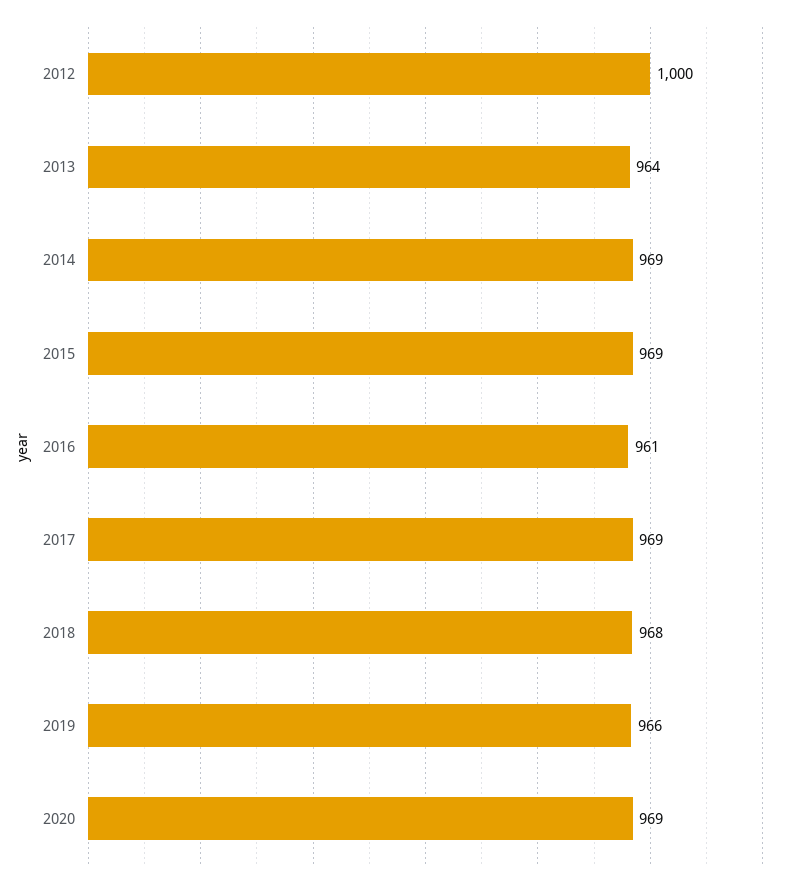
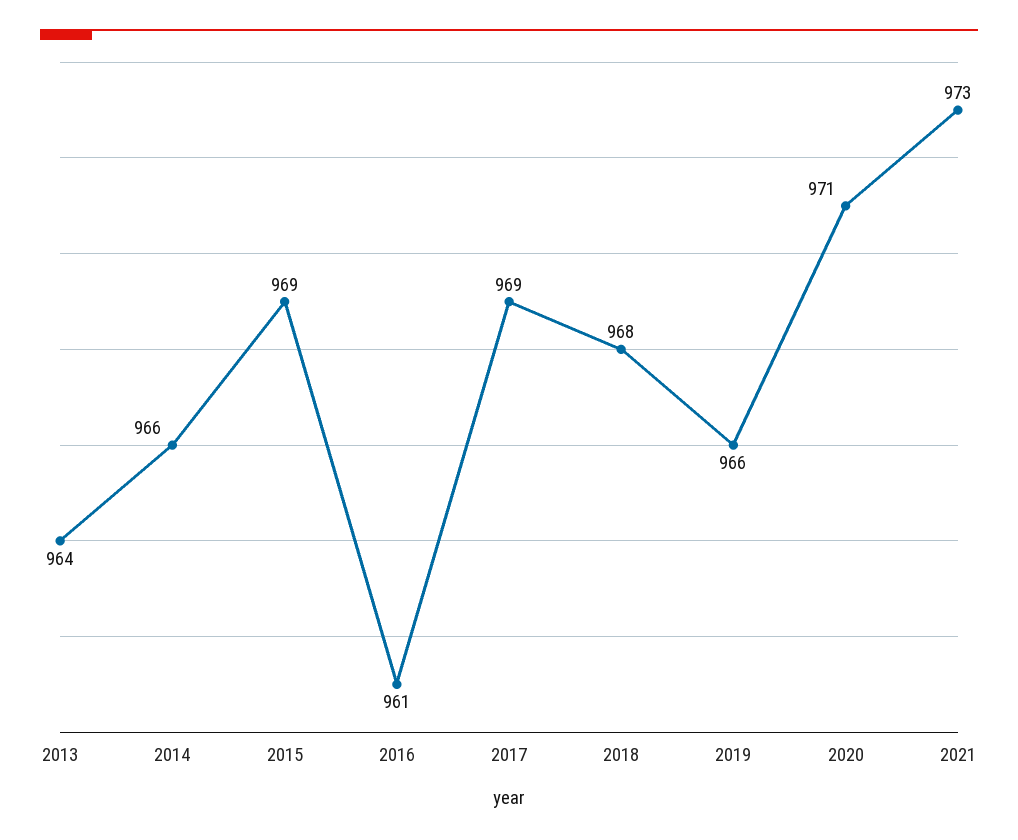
2012: 1000 -> none
2014: 969 -> 966
2020: 969 -> 971
2021: none -> 973

